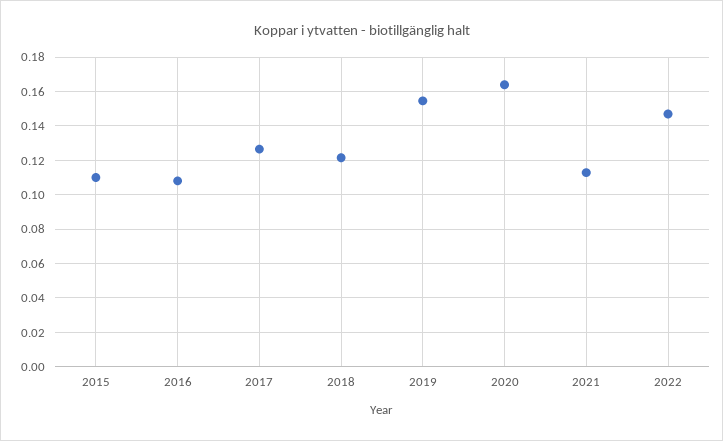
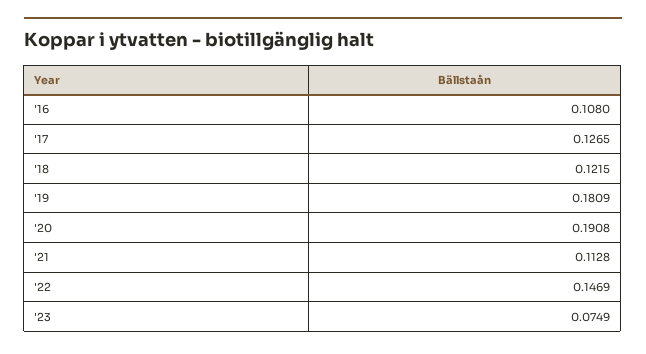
2015: 0.11 -> none
2019: 0.155 -> 0.1809
2020: 0.165 -> 0.1908
'23: none -> 0.0749

